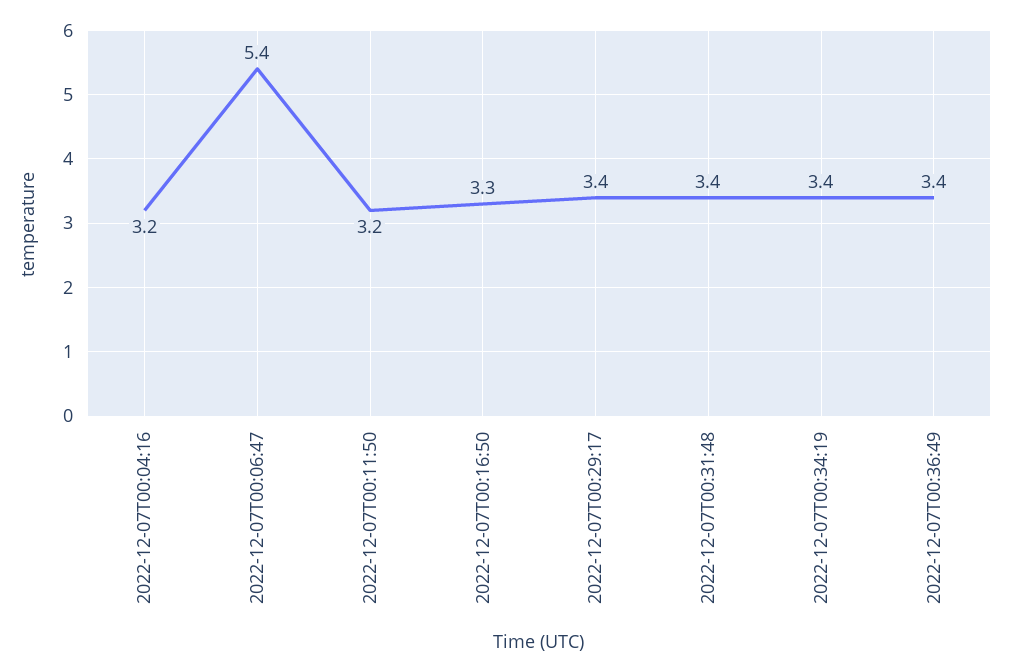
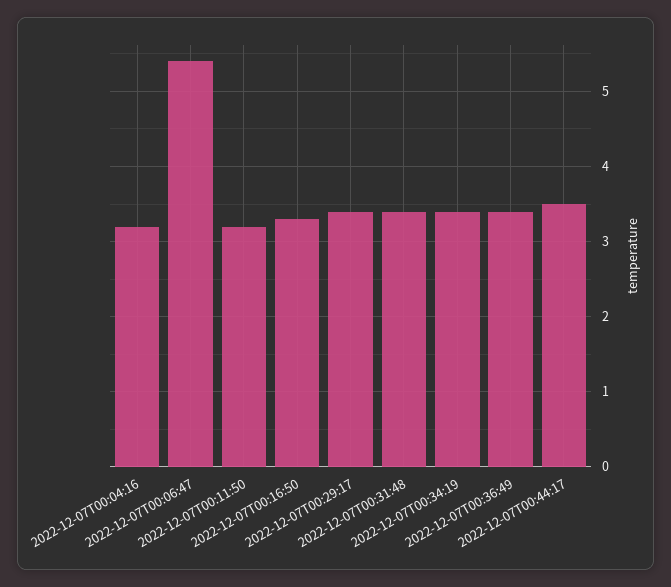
2022-12-07T00:44:17: none -> 3.5

